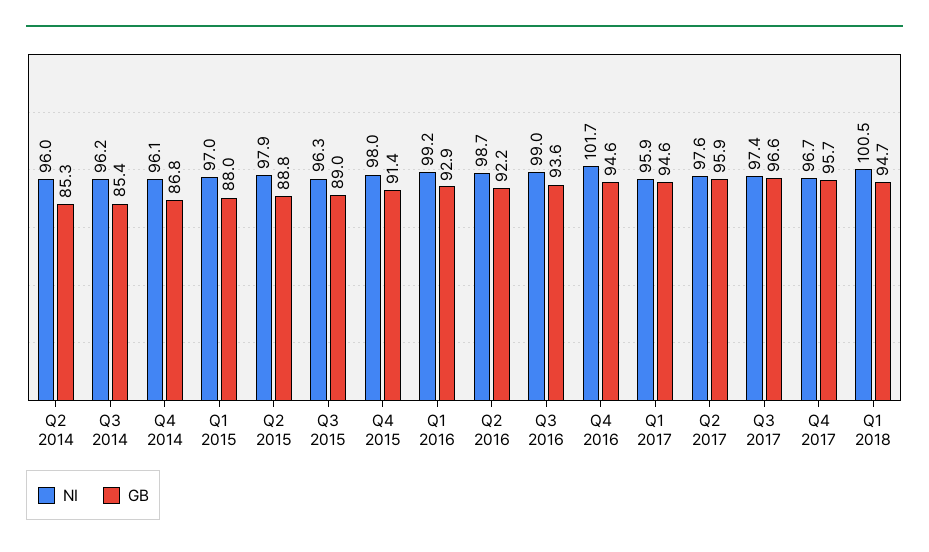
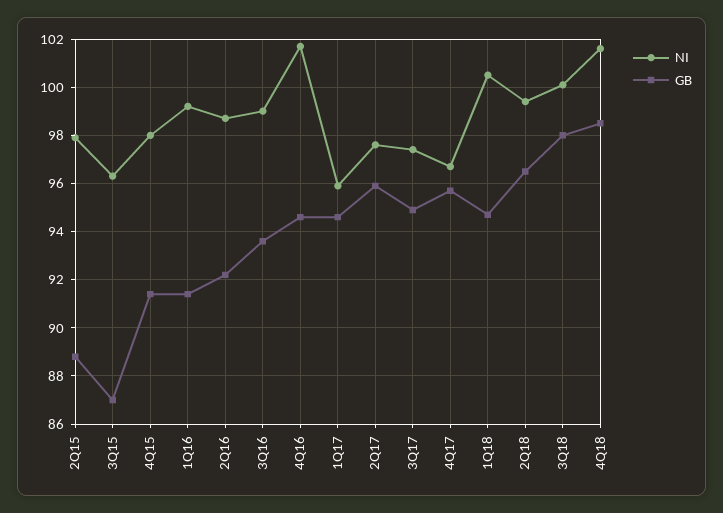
NI, Q2 2014: 96 -> none
GB, Q2 2014: 85.3 -> none
NI, Q3 2014: 96.2 -> none
GB, Q3 2014: 85.4 -> none
NI, Q4 2014: 96.1 -> none
GB, Q4 2014: 86.8 -> none
NI, Q1 2015: 97 -> none
GB, Q1 2015: 88 -> none
GB, Q3 2015: 89 -> 87
GB, Q1 2016: 92.9 -> 91.5
GB, Q3 2017: 96.6 -> 95
NI, 2Q18: none -> 99.5
GB, 2Q18: none -> 96.5
NI, 3Q18: none -> 100
GB, 3Q18: none -> 98
NI, 4Q18: none -> 101.5
GB, 4Q18: none -> 98.5

